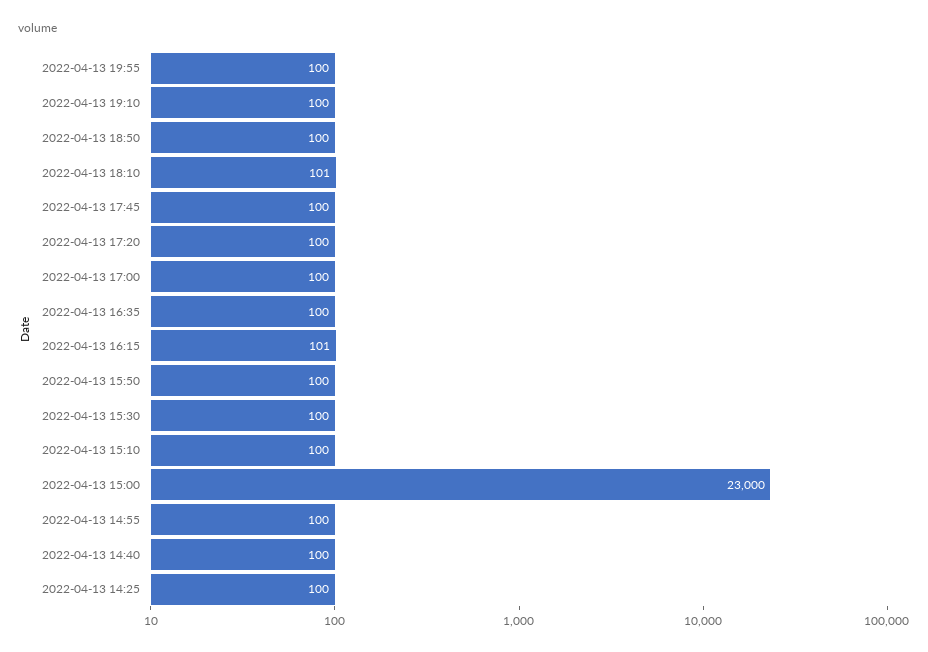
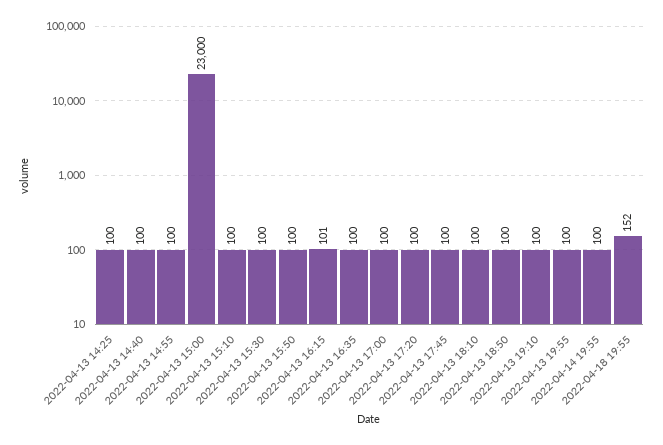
2022-04-13 18:10: 101 -> 100
2022-04-14 19:55: none -> 100
2022-04-18 19:55: none -> 152

